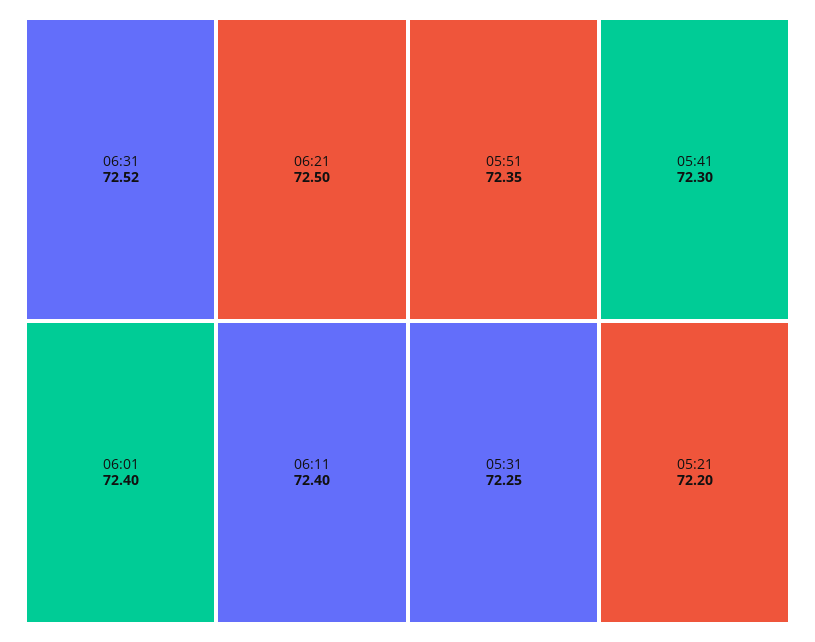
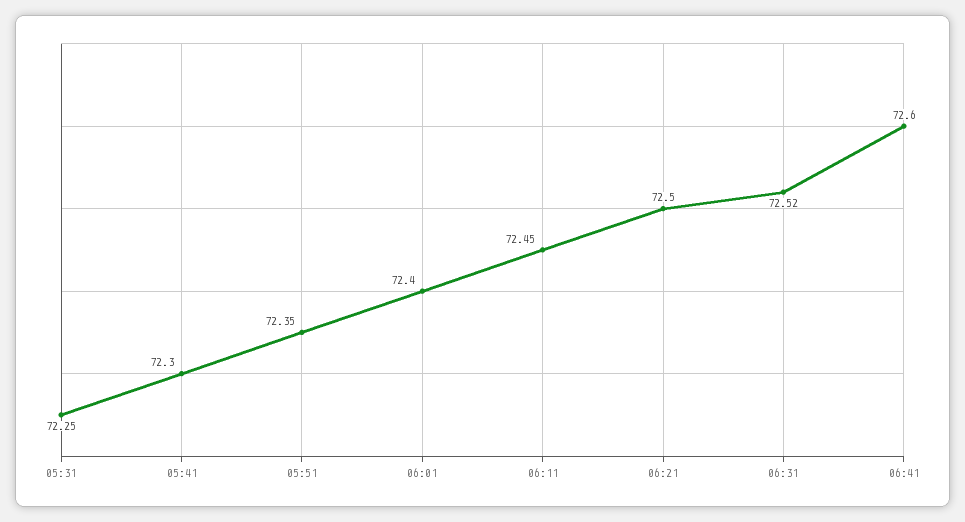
06:11: 72.4 -> 72.45
05:21: 72.2 -> none
06:41: none -> 72.6

